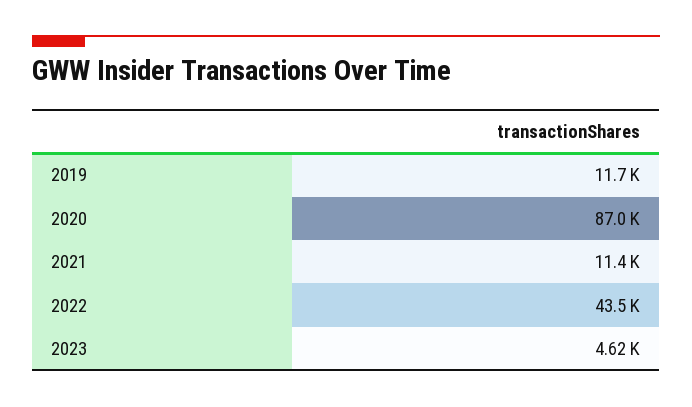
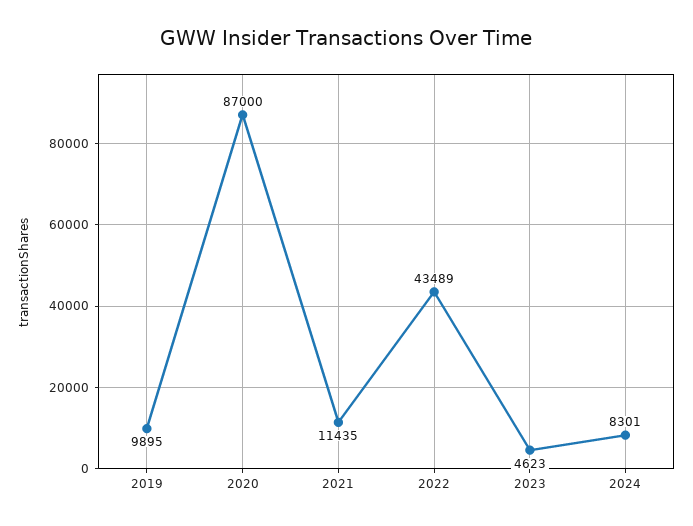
2019: 11700 -> 9895
2024: none -> 8301

